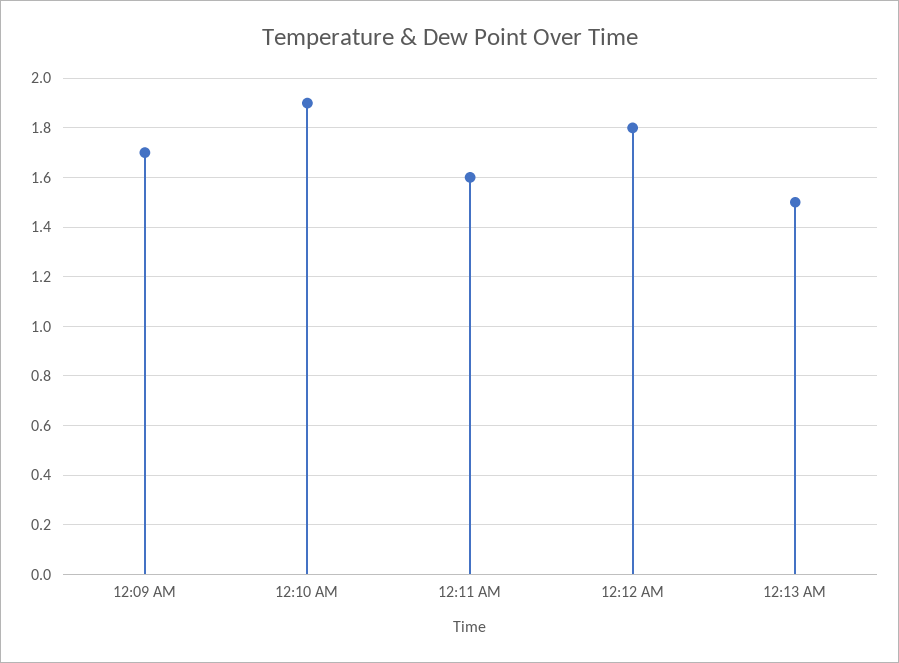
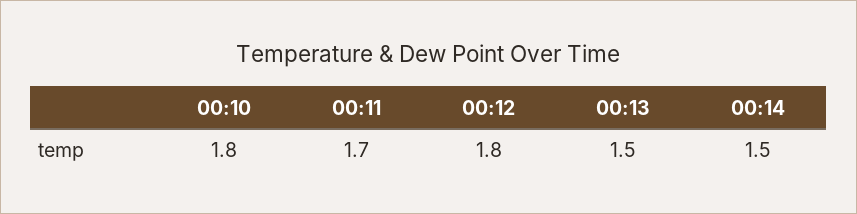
12:09 AM: 1.7 -> none
12:10 AM: 1.9 -> 1.8
12:11 AM: 1.6 -> 1.7
00:14: none -> 1.5

